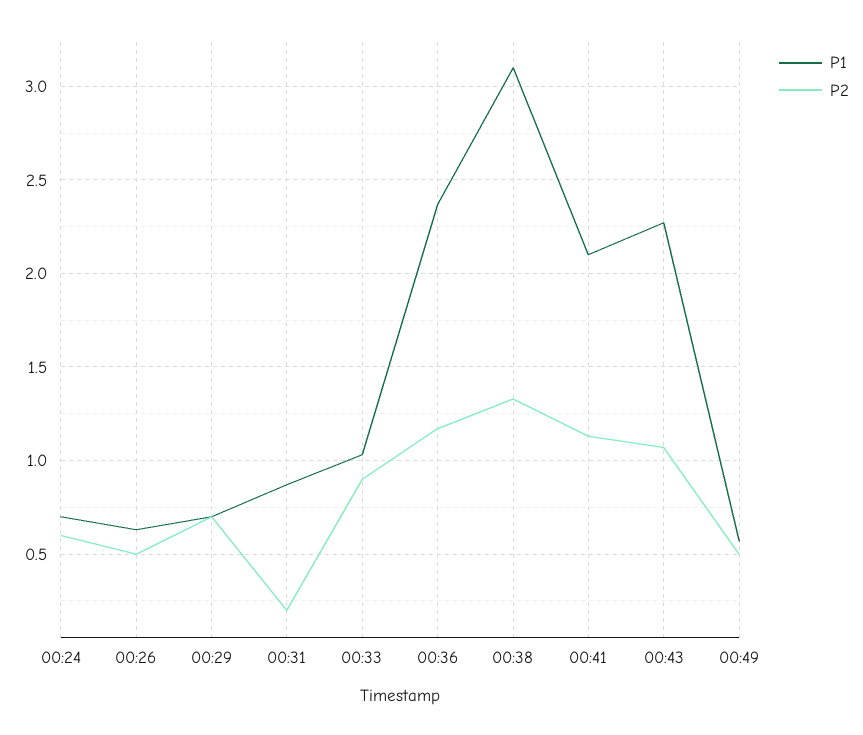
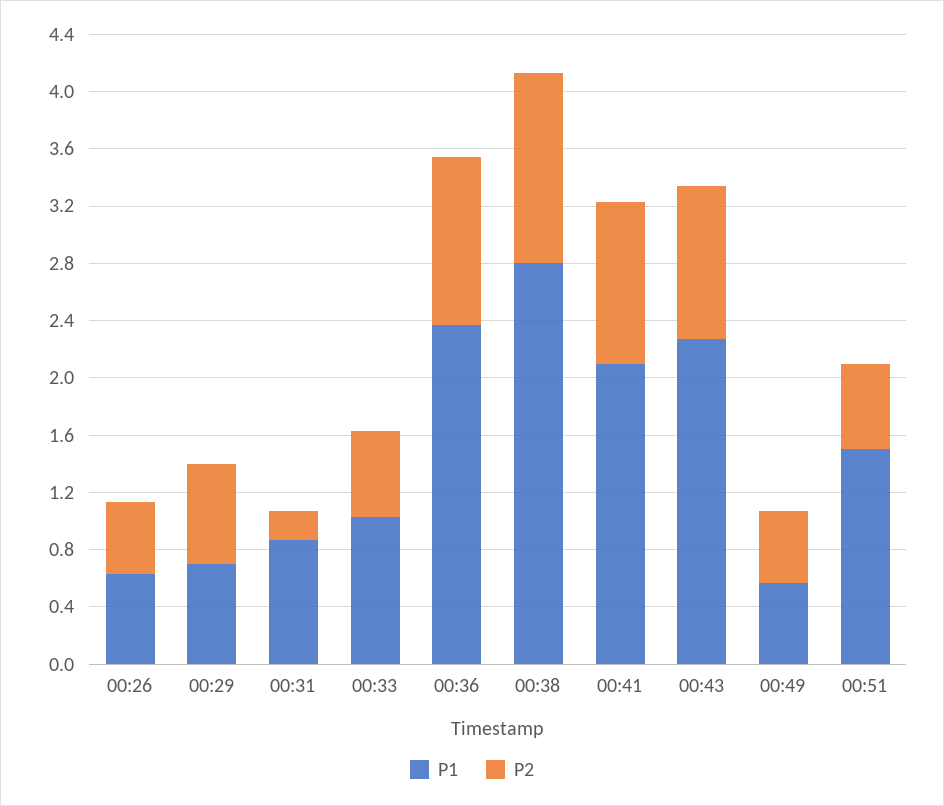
P1, 00:24: 0.7 -> none
P2, 00:24: 0.6 -> none
P2, 00:33: 0.9 -> 0.6
P1, 00:38: 3.1 -> 2.8
P1, 00:51: none -> 1.5
P2, 00:51: none -> 0.6

